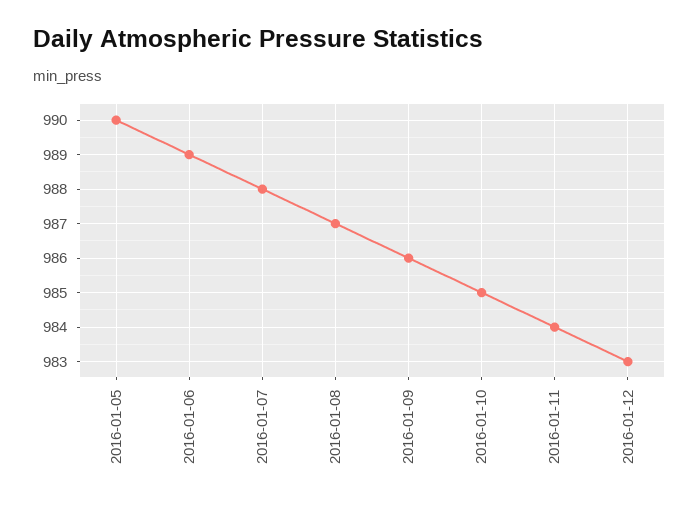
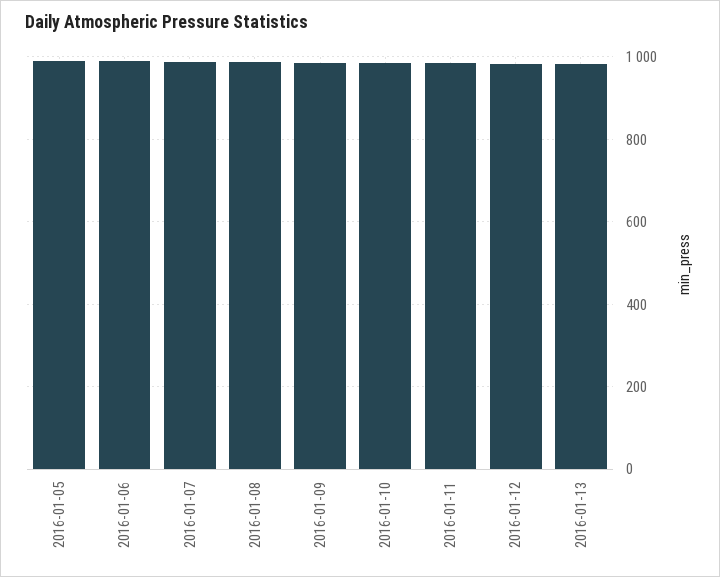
2016-01-13: none -> 980

